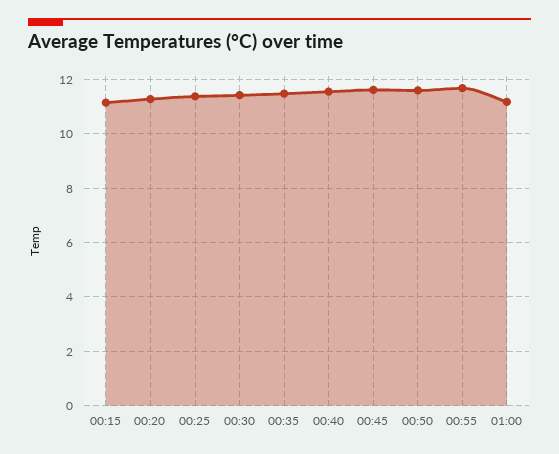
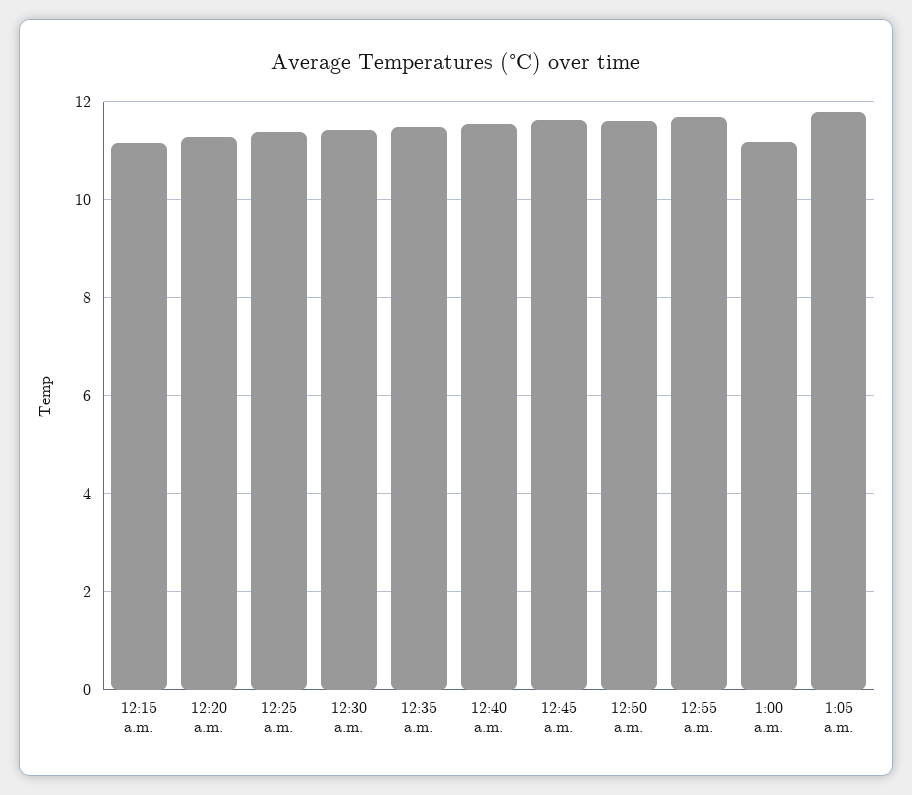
1:05 a.m.: none -> 11.8

